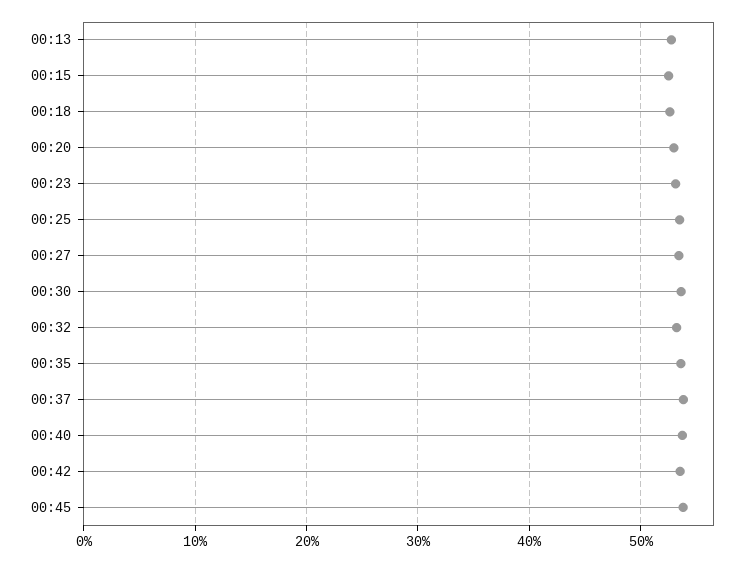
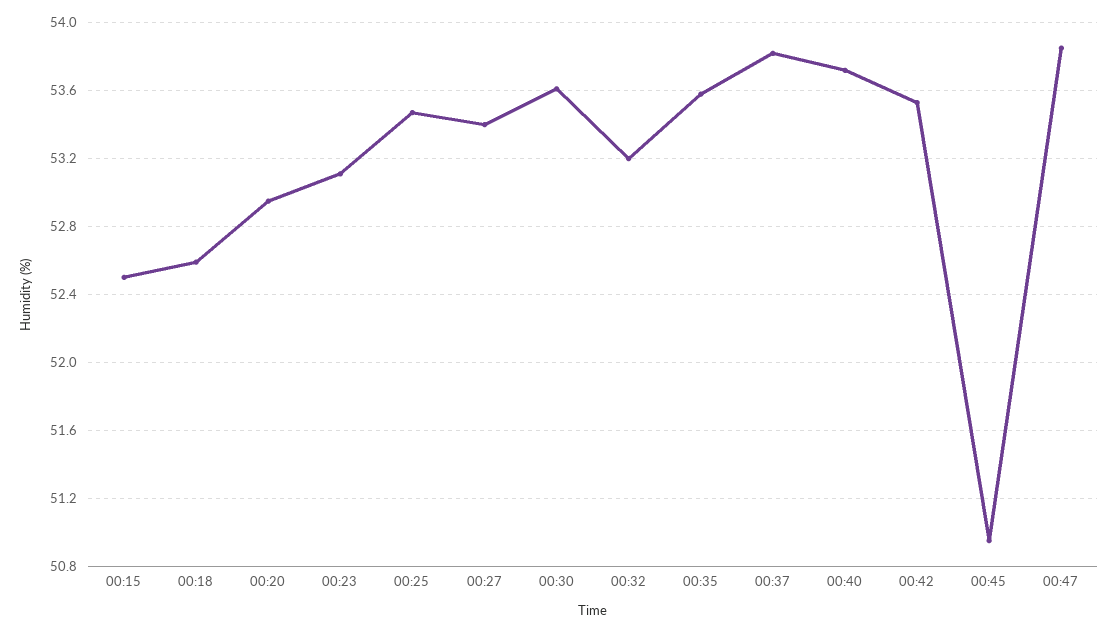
00:13: 53 -> none
00:45: 54 -> 50.95
00:47: none -> 53.85

